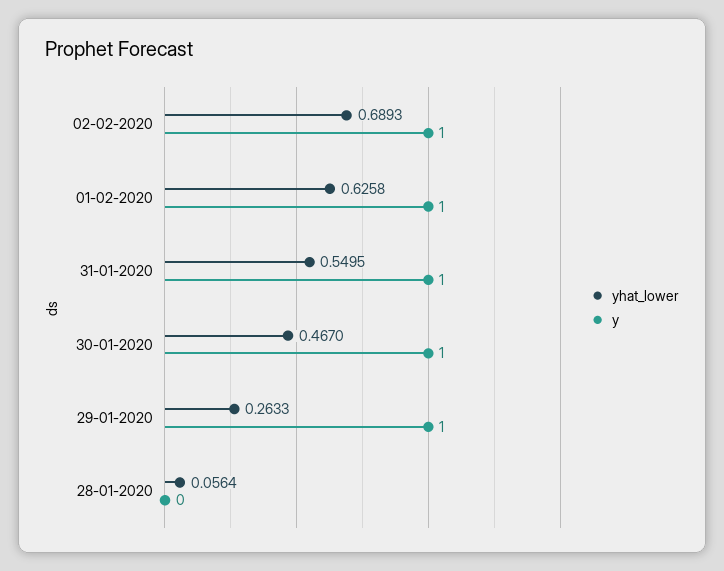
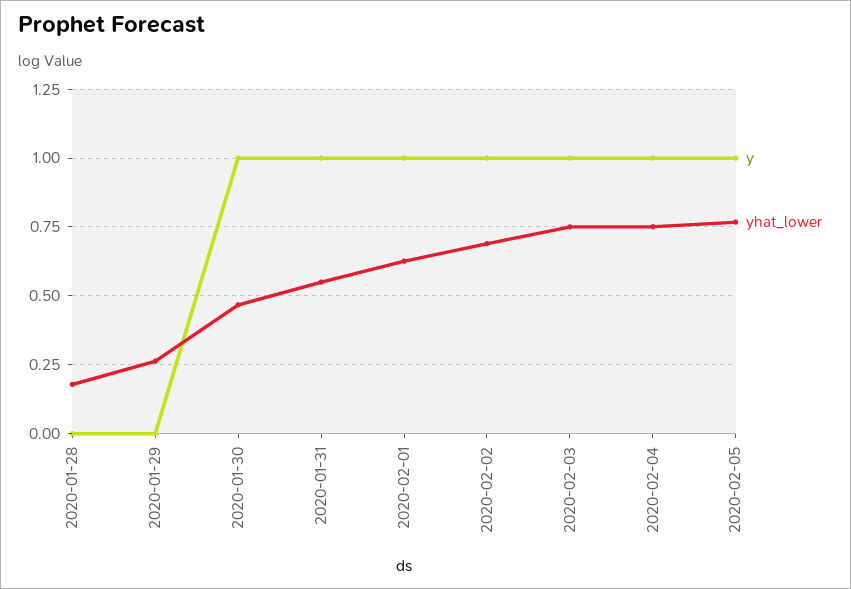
y, 29-01-2020: 1 -> 0
yhat_lower, 28-01-2020: 0.0564 -> 0.175
y, 2020-02-03: none -> 1
yhat_lower, 2020-02-03: none -> 0.75
y, 2020-02-04: none -> 1
yhat_lower, 2020-02-04: none -> 0.75
y, 2020-02-05: none -> 1
yhat_lower, 2020-02-05: none -> 0.775

